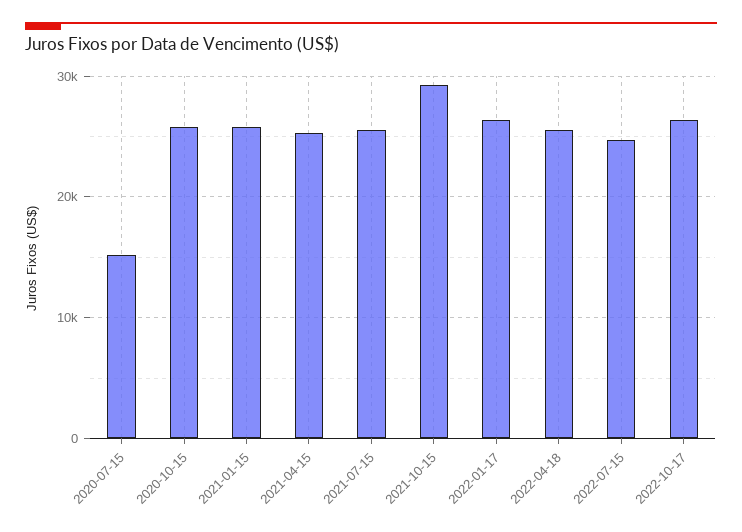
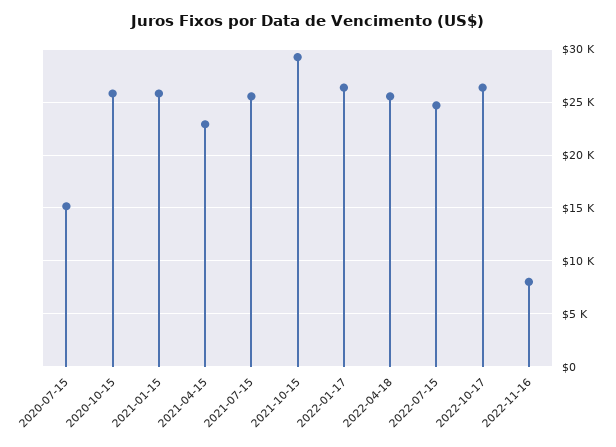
2021-04-15: 25000 -> 23000
2022-11-16: none -> 8000

